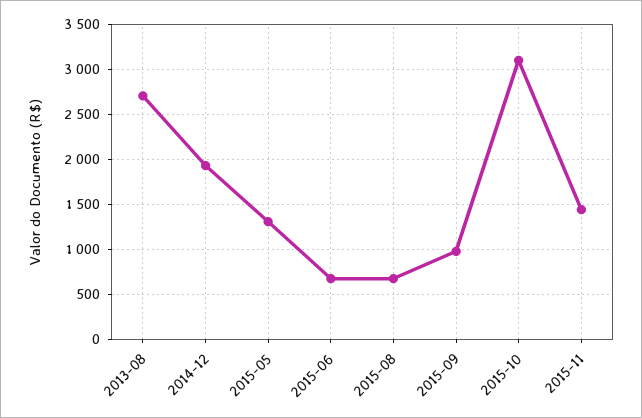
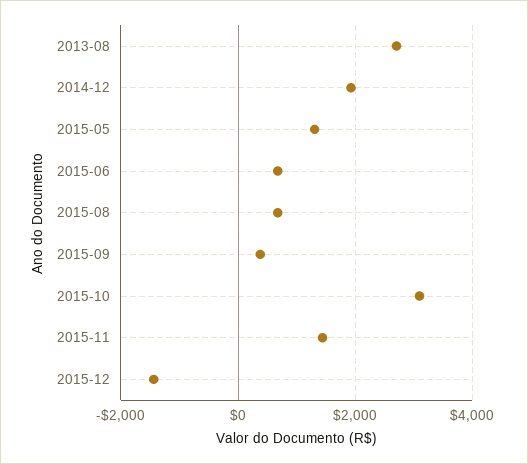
2015-09: 1000 -> 400
2015-12: none -> -1400

